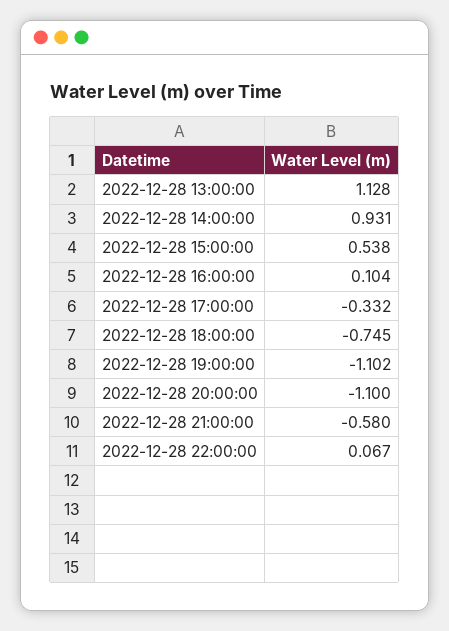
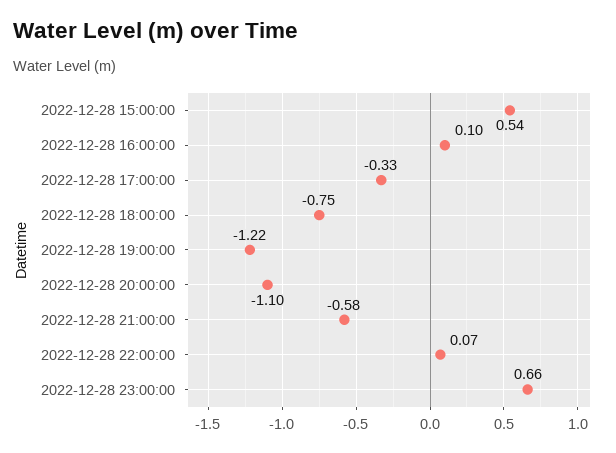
2022-12-28 13:00:00: 1.128 -> none
2022-12-28 14:00:00: 0.931 -> none
2022-12-28 19:00:00: -1.102 -> -1.22
2022-12-28 23:00:00: none -> 0.66

